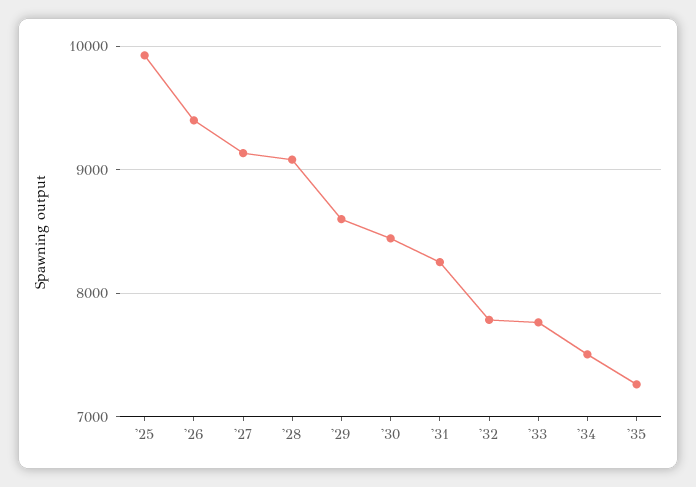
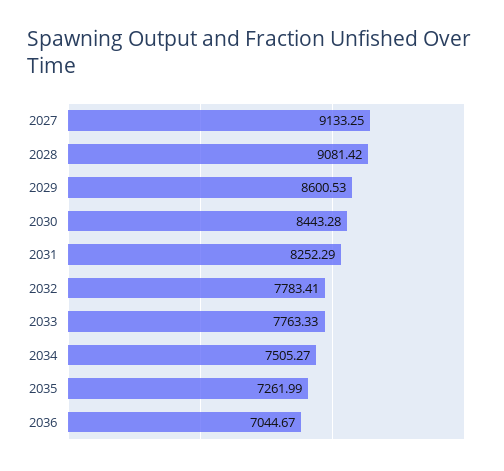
'25: 9900 -> none
'26: 9400 -> none
2036: none -> 7044.67

